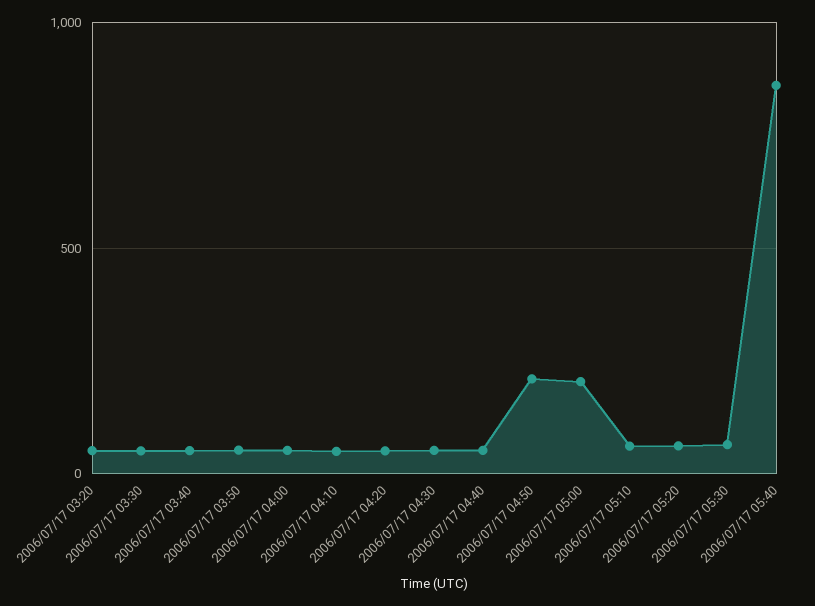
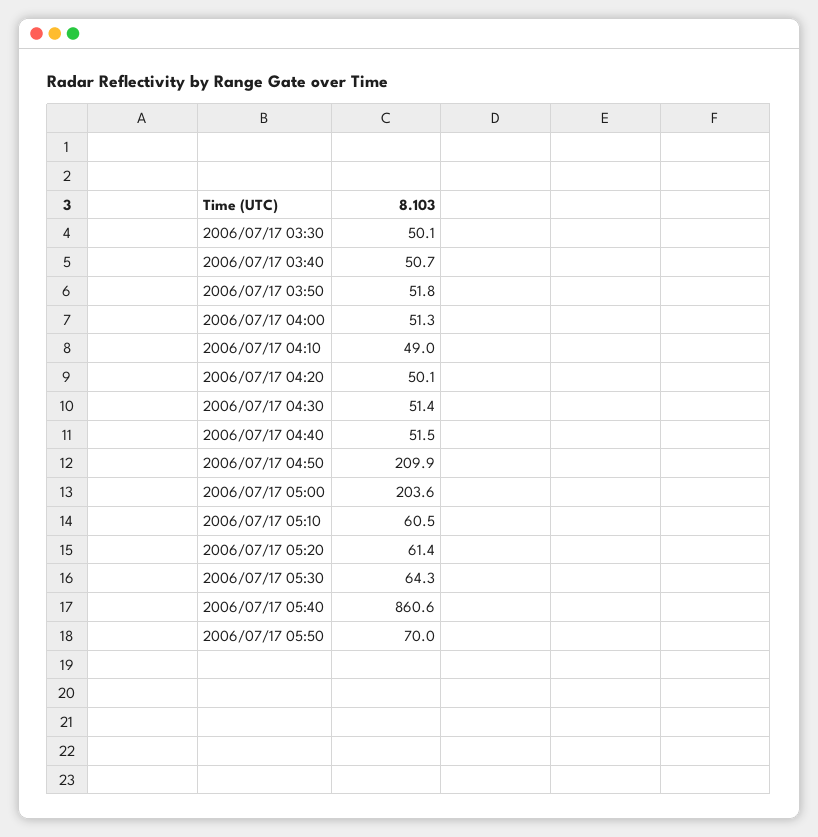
2006/07/17 03:20: 50 -> none
2006/07/17 05:50: none -> 70

